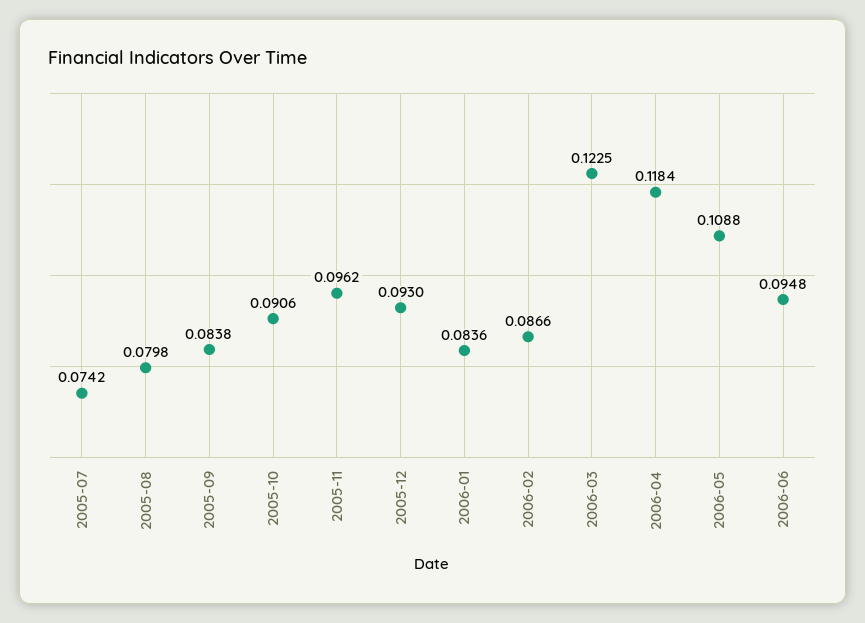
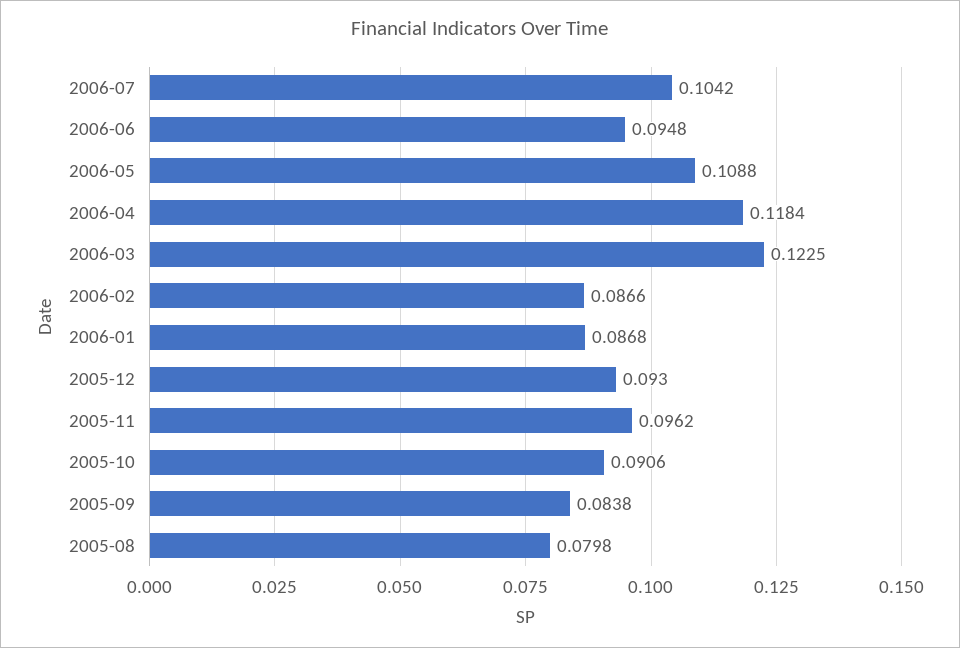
2005-07: 0.0742 -> none
2006-01: 0.0836 -> 0.0868
2006-07: none -> 0.1042

